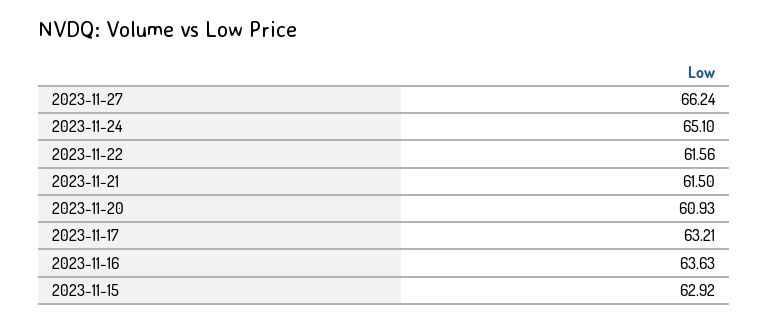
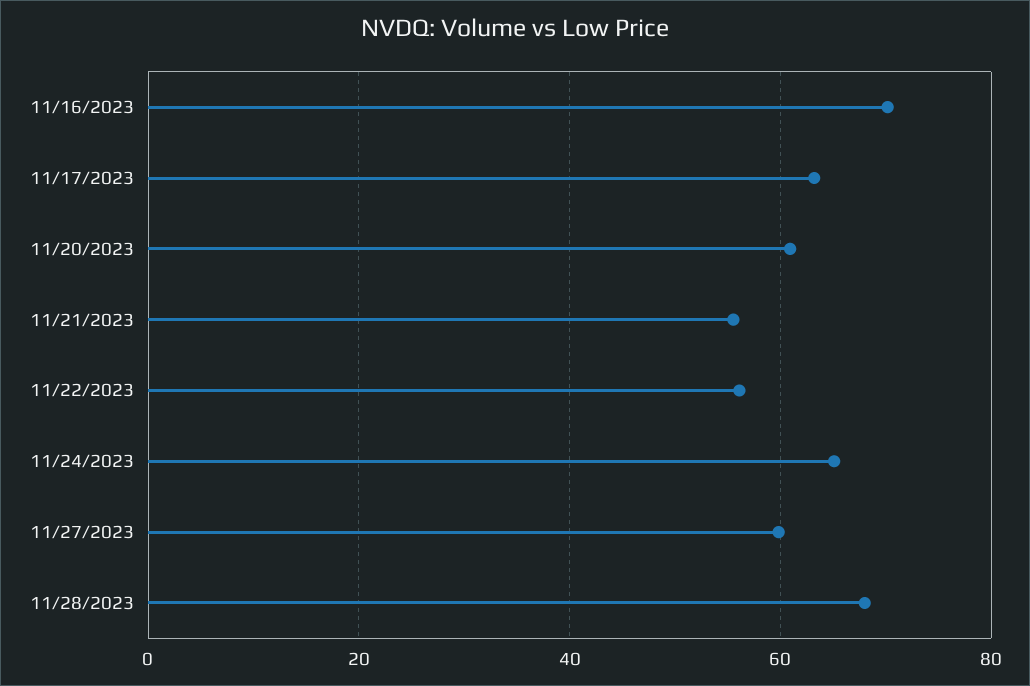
2023-11-27: 66.24 -> 60
2023-11-22: 61.56 -> 56
2023-11-21: 61.5 -> 56
2023-11-16: 63.63 -> 70
2023-11-15: 62.92 -> none
11/28/2023: none -> 68

